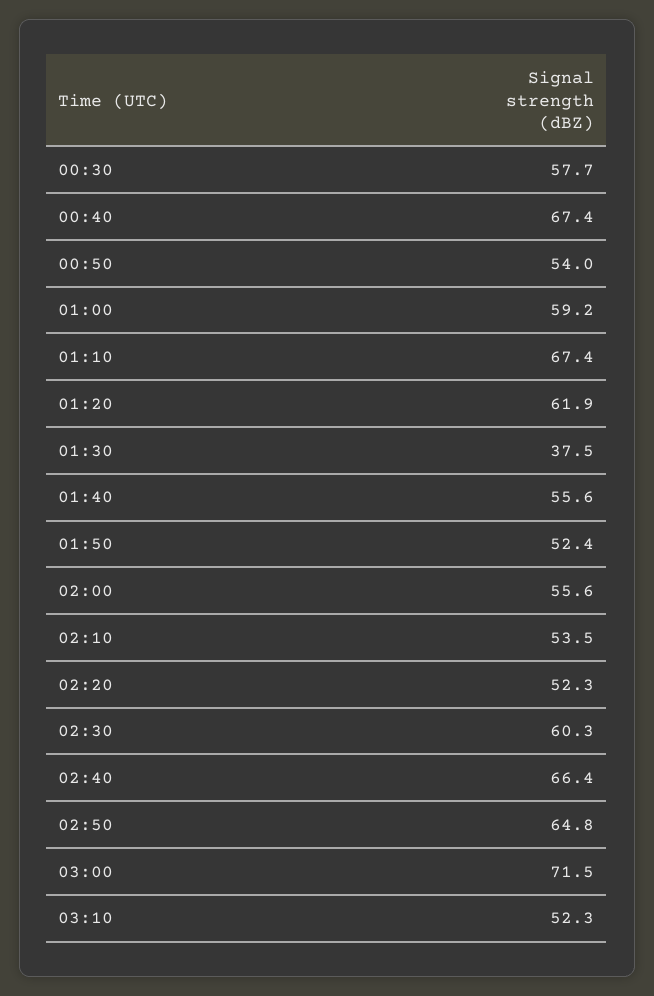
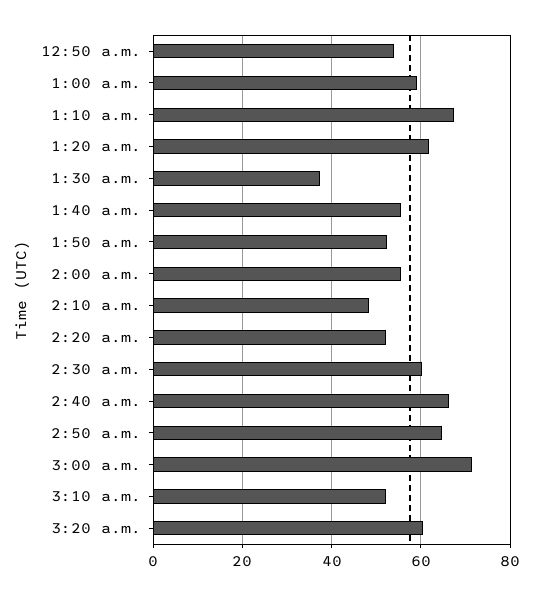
00:30: 57.7 -> none
00:40: 67.4 -> none
02:10: 53.5 -> 48
3:20 a.m.: none -> 60

